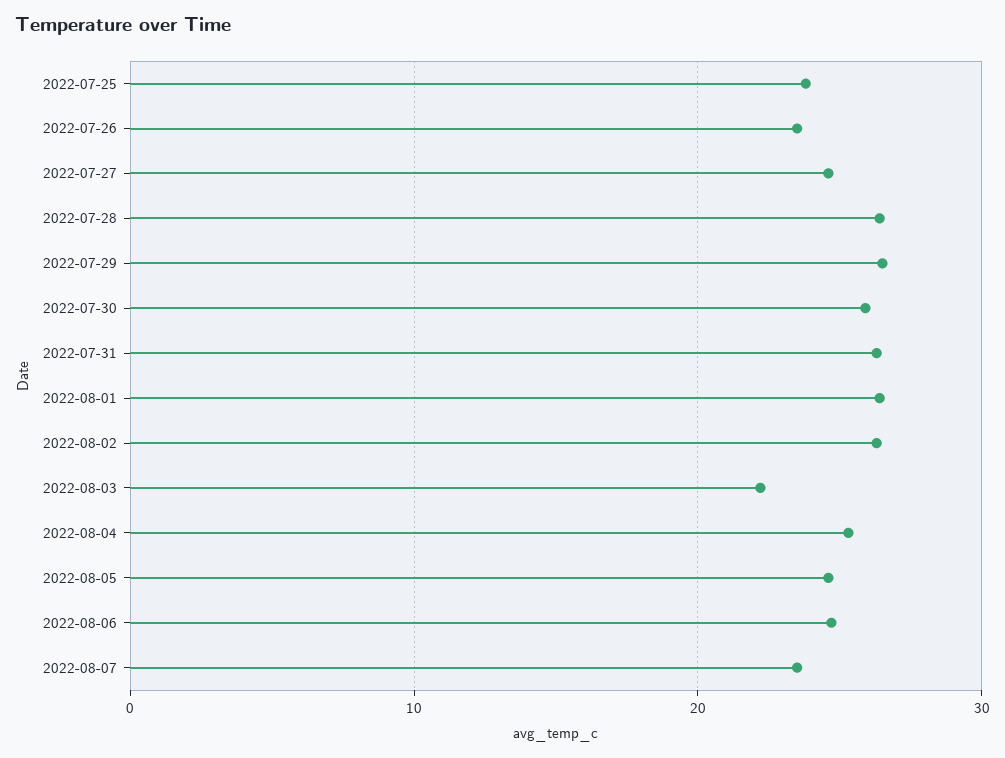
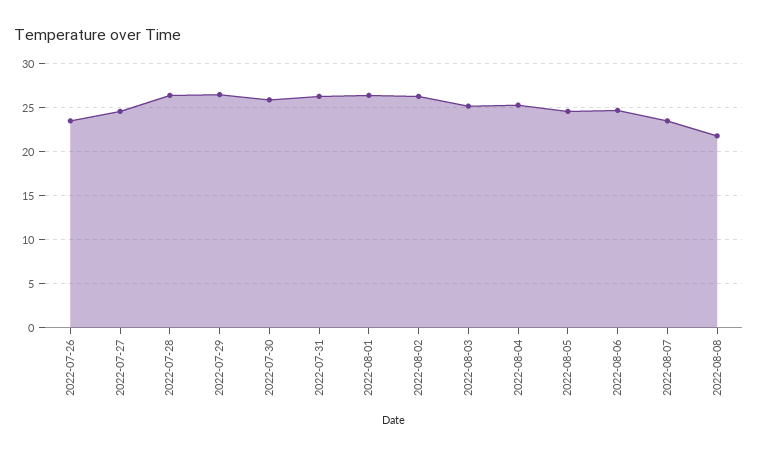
2022-07-25: 24 -> none
2022-08-03: 22 -> 25
2022-08-08: none -> 22

